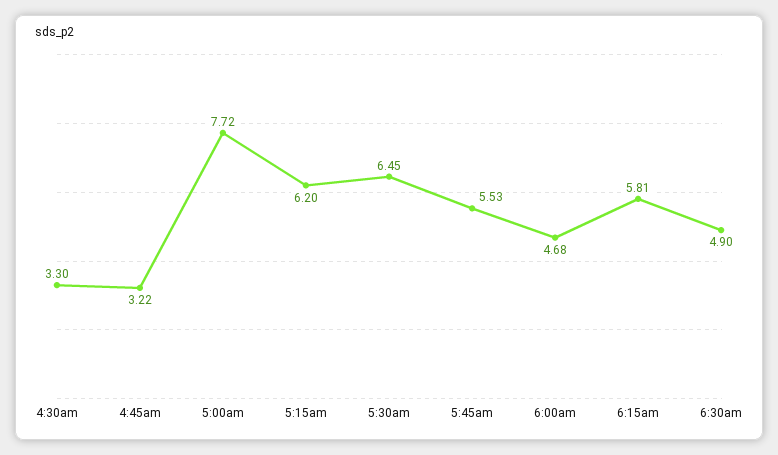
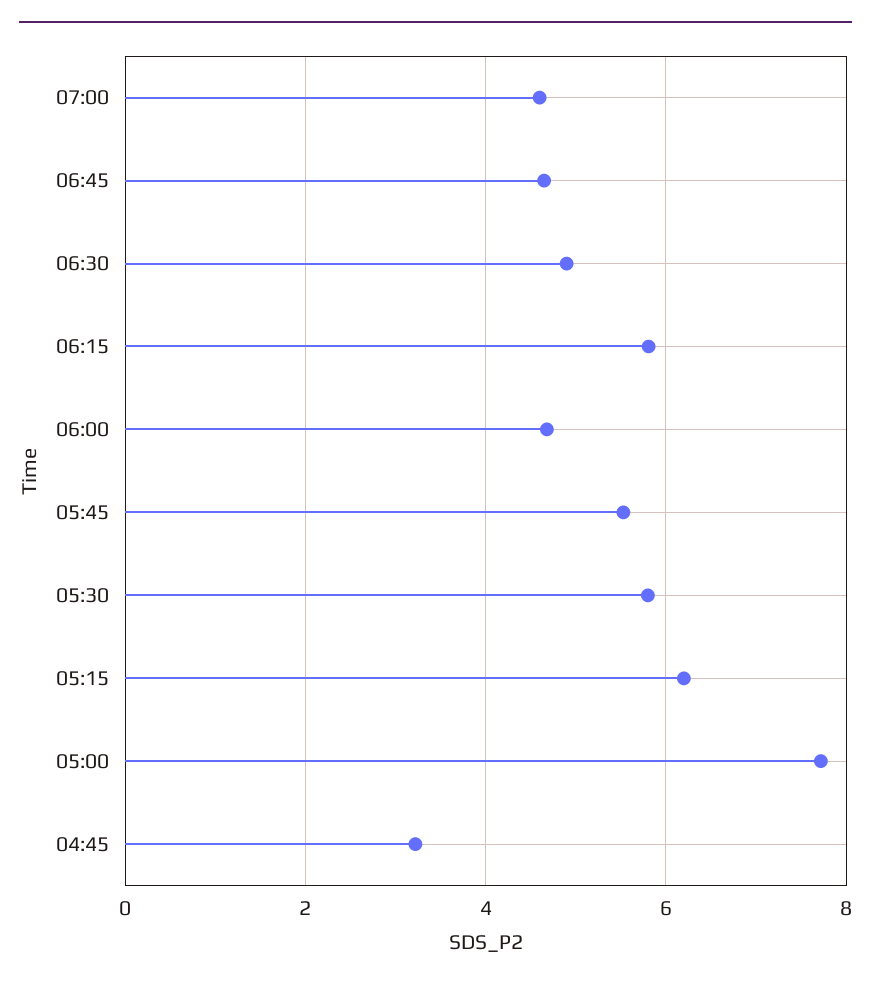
4:30am: 3.3 -> none
5:30am: 6.45 -> 5.8
07:00: none -> 4.6
06:45: none -> 4.6

